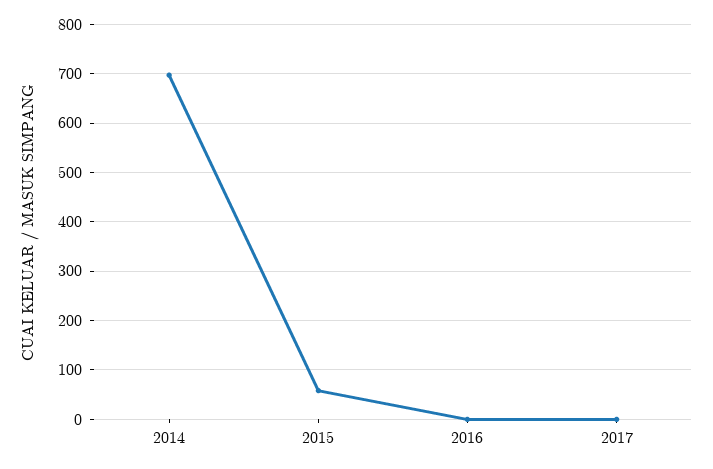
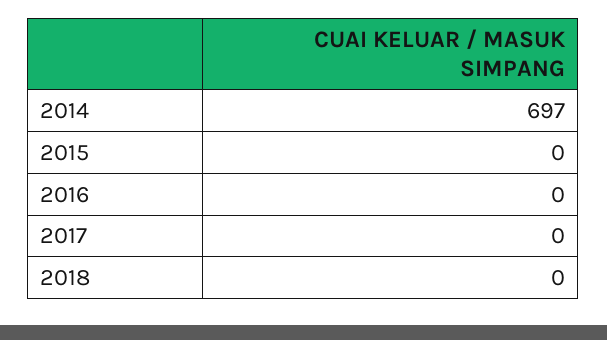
2015: 60 -> 0
2018: none -> 0

